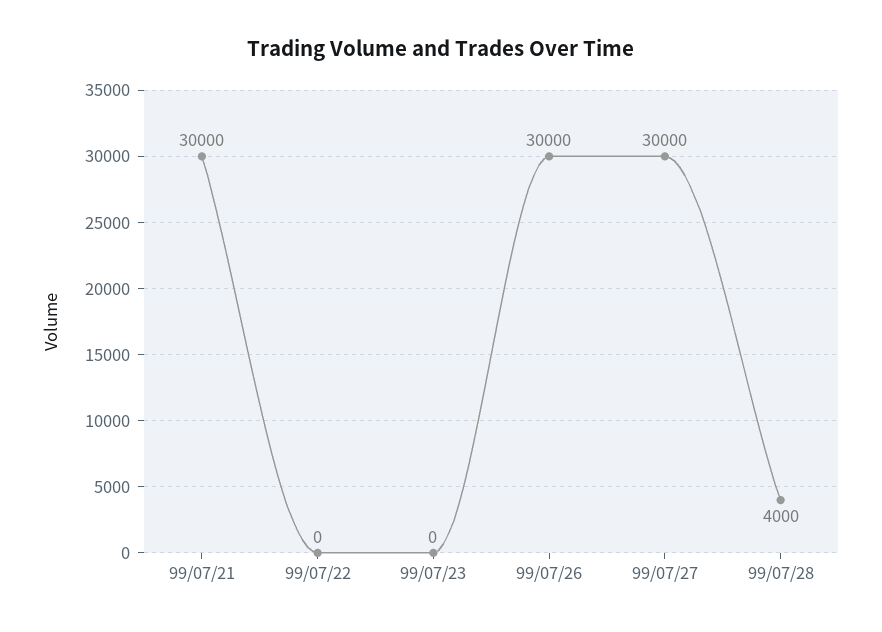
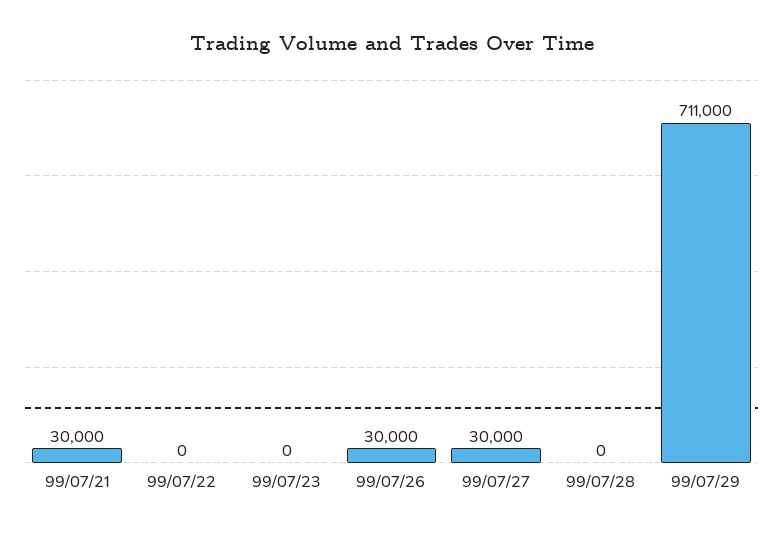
99/07/28: 4000 -> 0
99/07/29: none -> 711000

